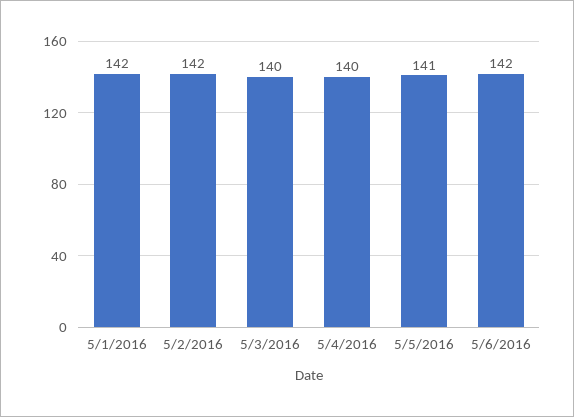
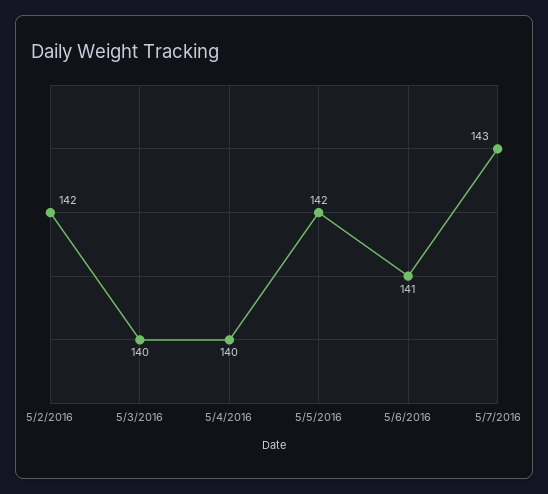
5/1/2016: 142 -> none
5/5/2016: 141 -> 142
5/6/2016: 142 -> 141
5/7/2016: none -> 143

